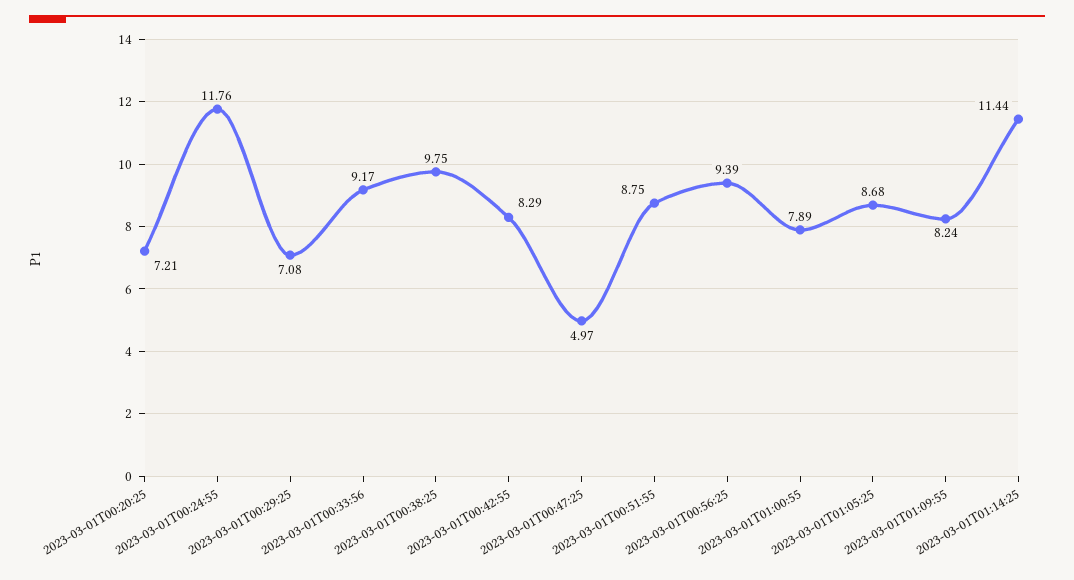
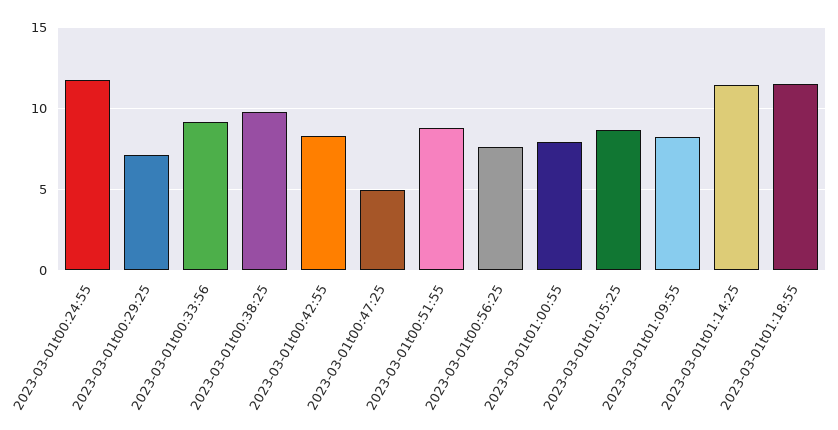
2023-03-01T00:20:25: 7.21 -> none
2023-03-01T00:56:25: 9.39 -> 7.5
2023-03-01t01:18:55: none -> 11.5

